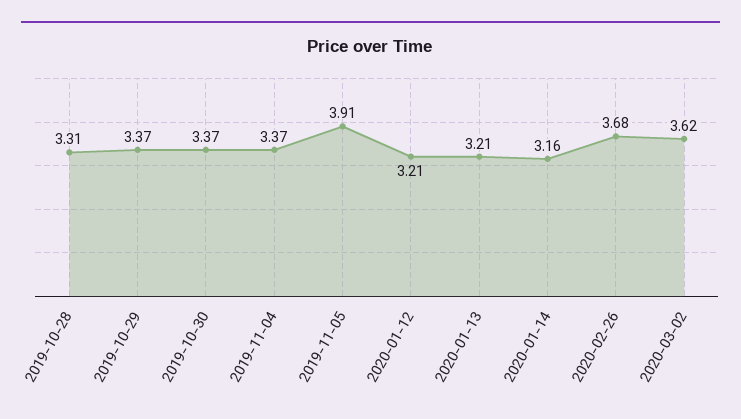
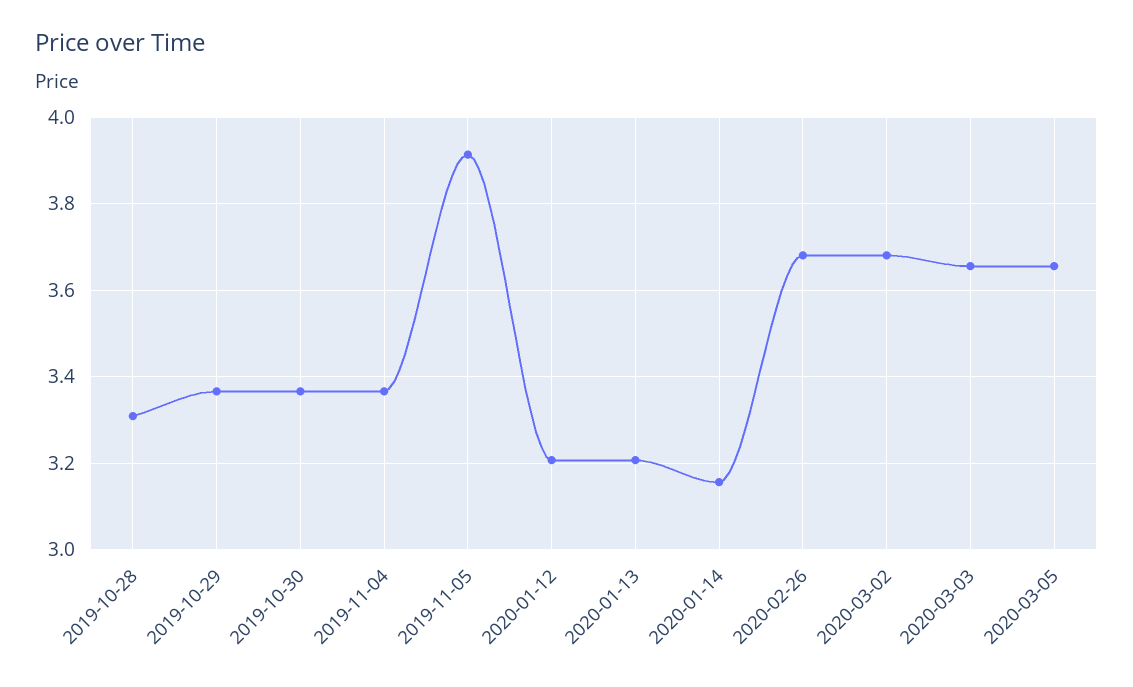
2020-03-02: 3.62 -> 3.68
2020-03-03: none -> 3.66
2020-03-05: none -> 3.66

